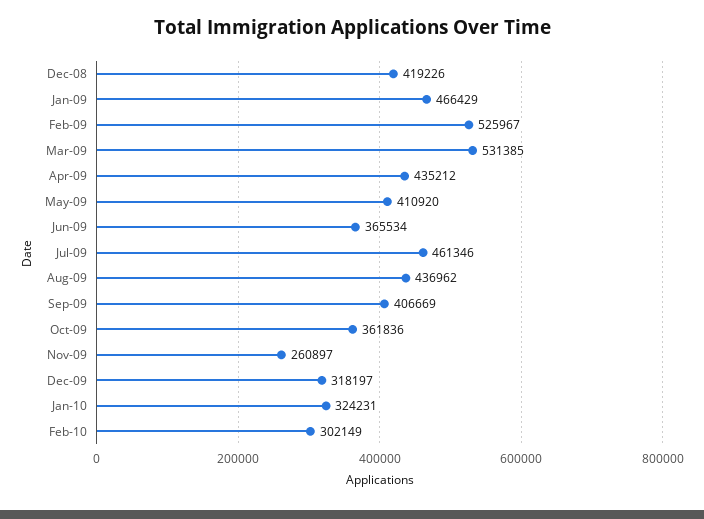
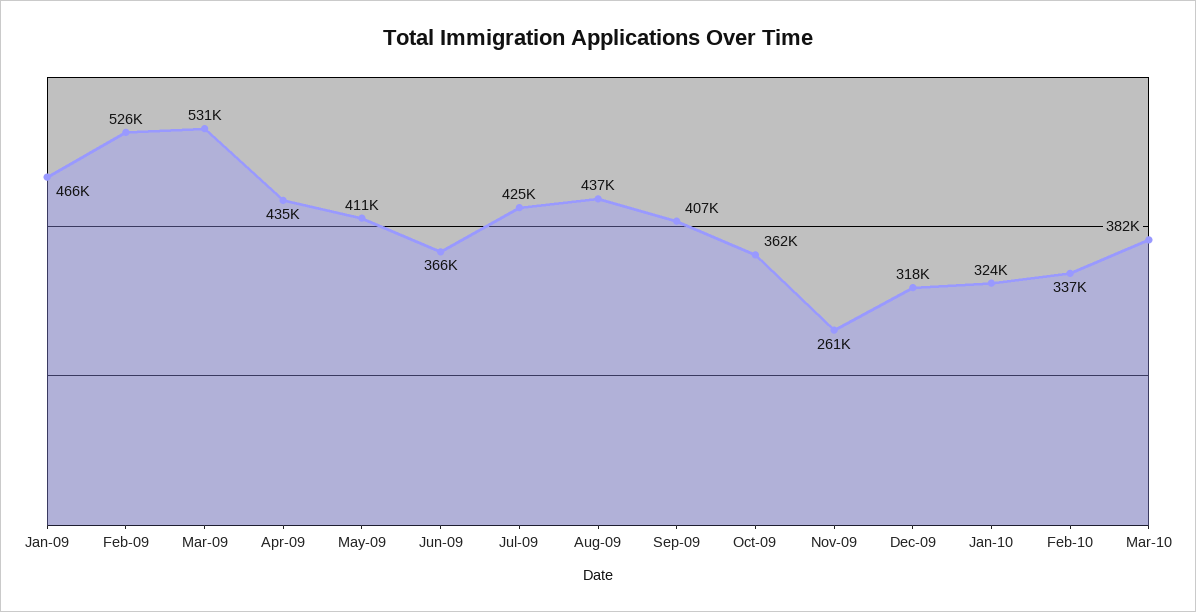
Dec-08: 419226 -> none
Jul-09: 461346 -> 425000
Feb-10: 302149 -> 337000
Mar-10: none -> 382000

